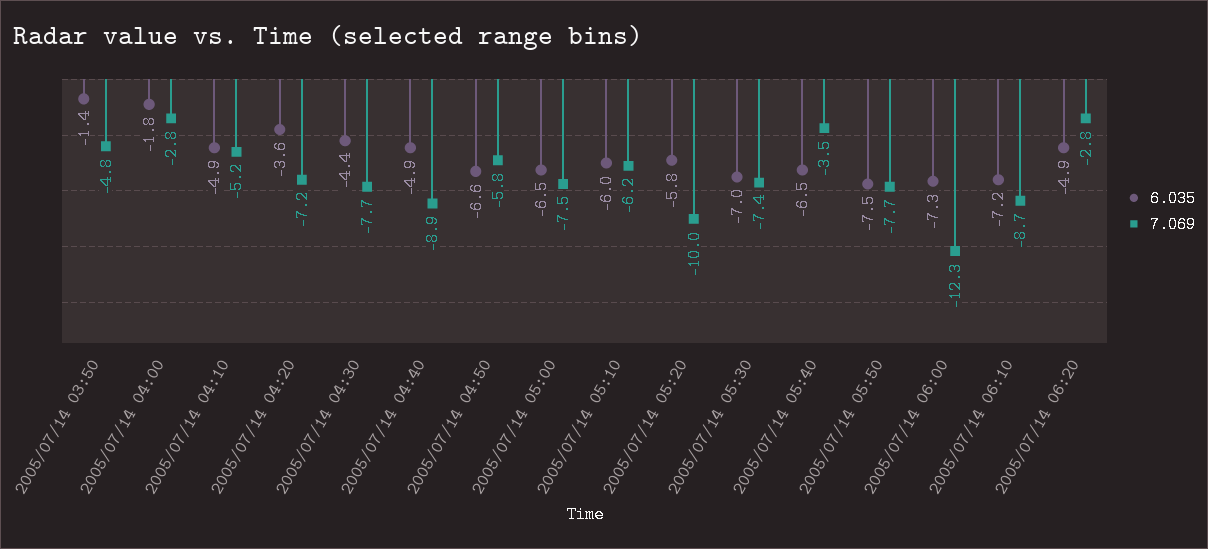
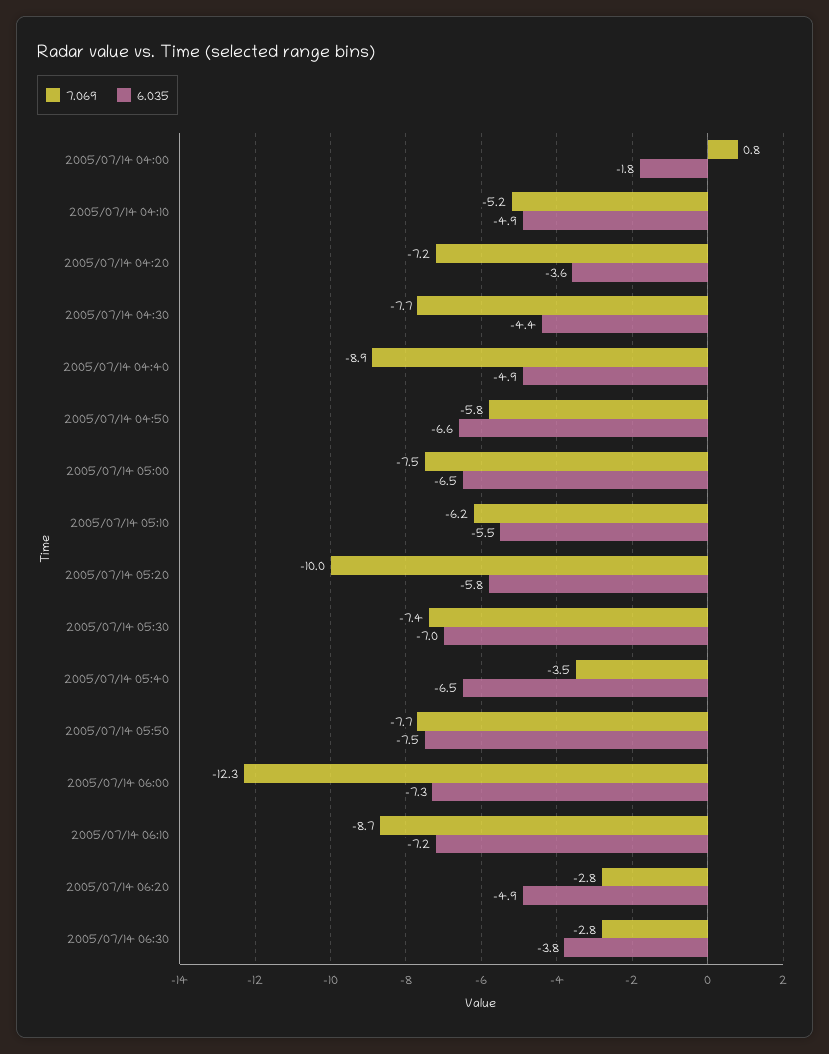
6.035, 2005/07/14 03:50: -1.4 -> none
7.069, 2005/07/14 03:50: -4.8 -> none
7.069, 2005/07/14 04:00: -2.8 -> 0.8
6.035, 2005/07/14 05:10: -6 -> -5.5
7.069, 2005/07/14 06:30: none -> -2.8
6.035, 2005/07/14 06:30: none -> -3.8

